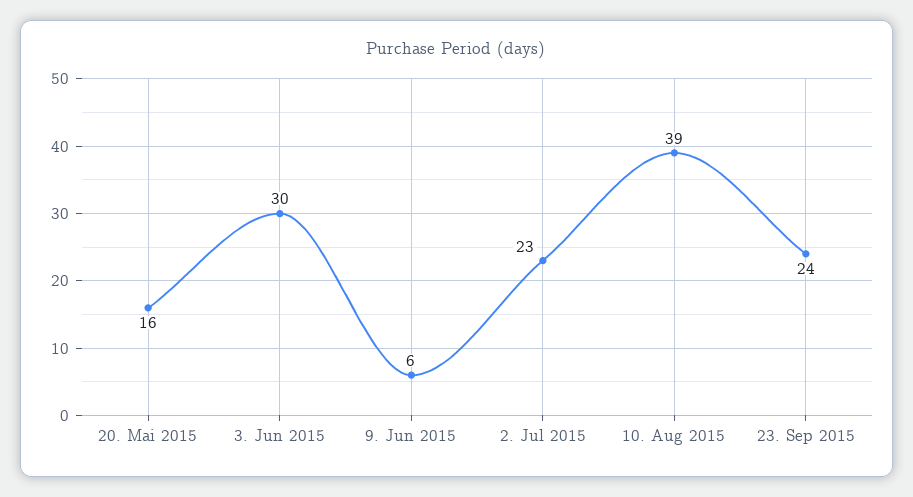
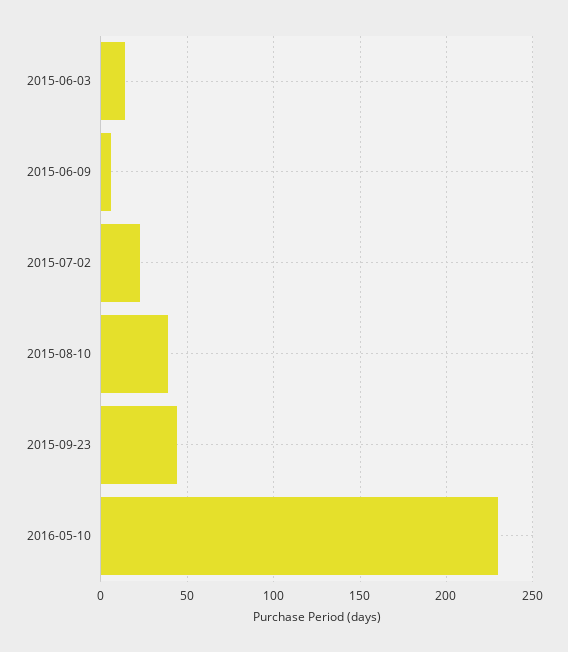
20. Mai 2015: 16 -> none
3. Jun 2015: 30 -> 15
23. Sep 2015: 24 -> 45
2016-05-10: none -> 230

